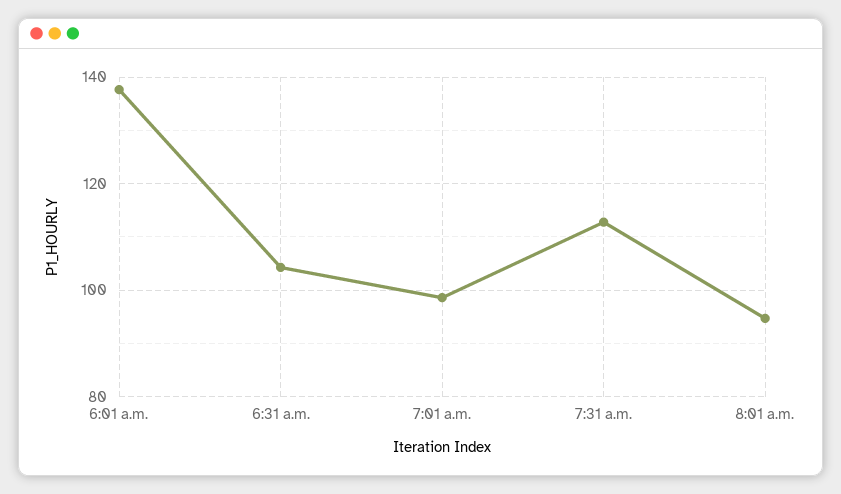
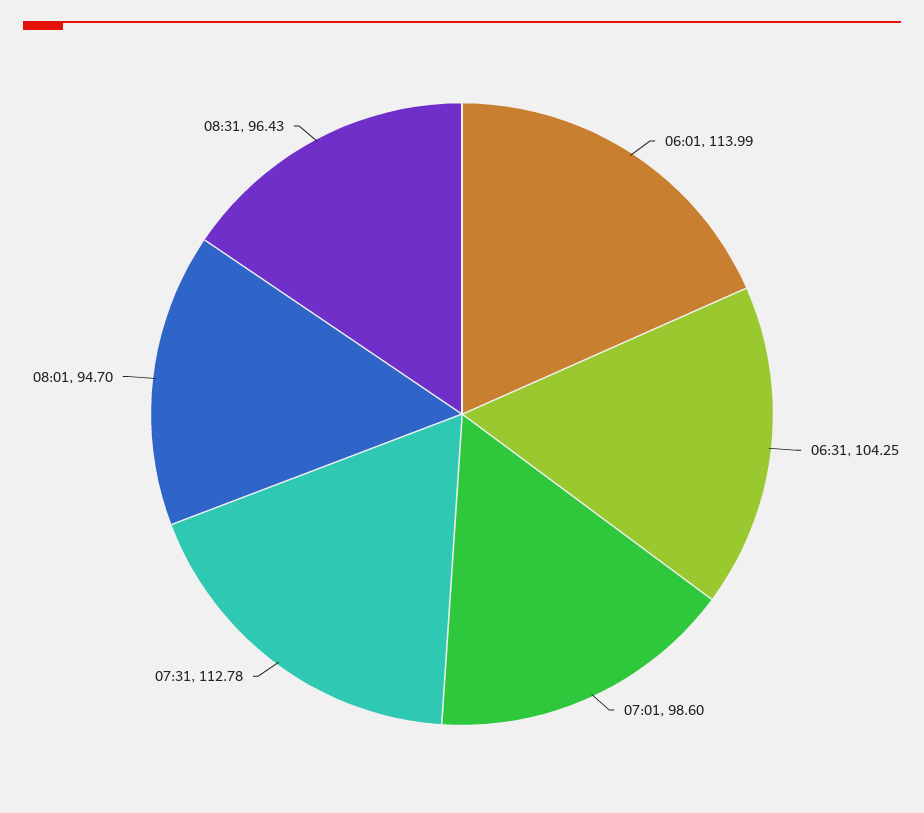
6:01 a.m.: 138 -> 113.99
08:31: none -> 96.43

